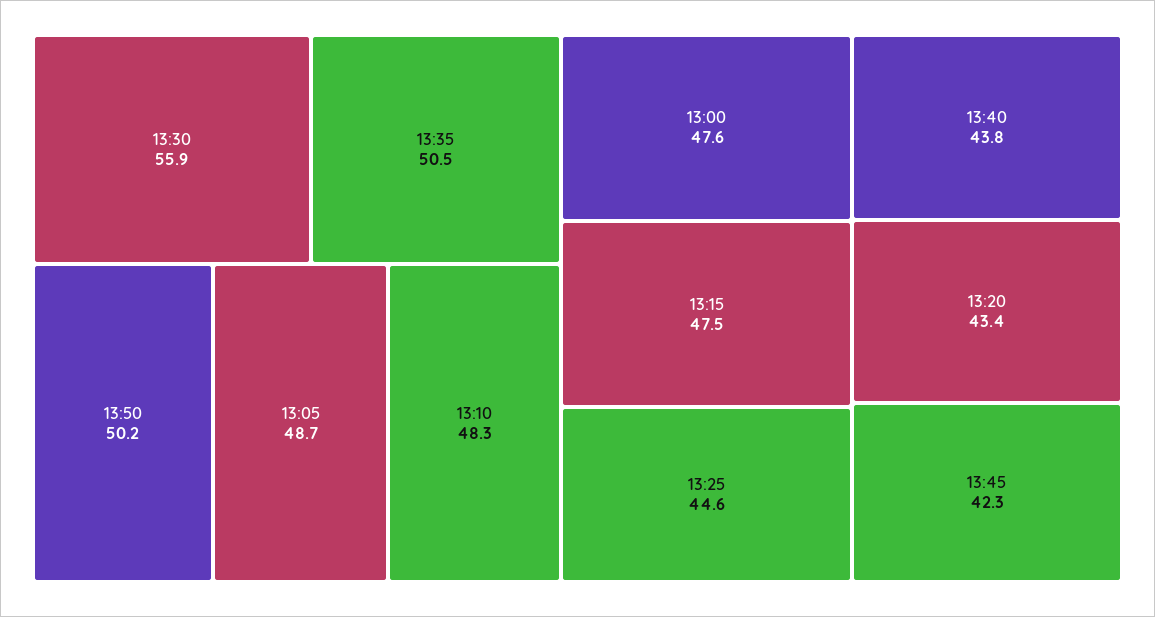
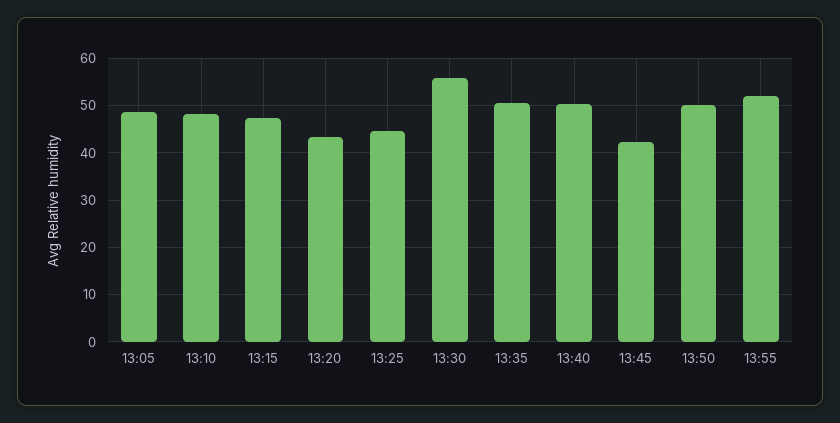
13:00: 47.6 -> none
13:40: 43.8 -> 50
13:55: none -> 52

